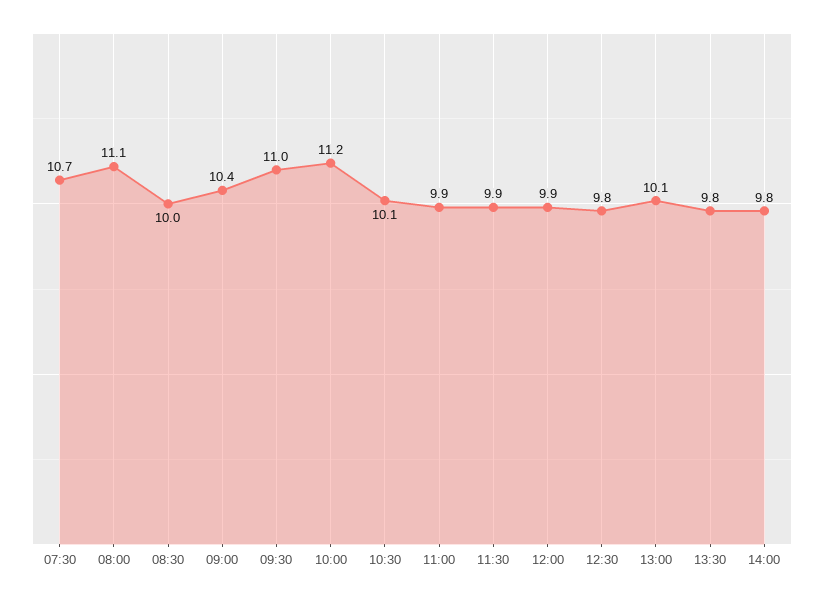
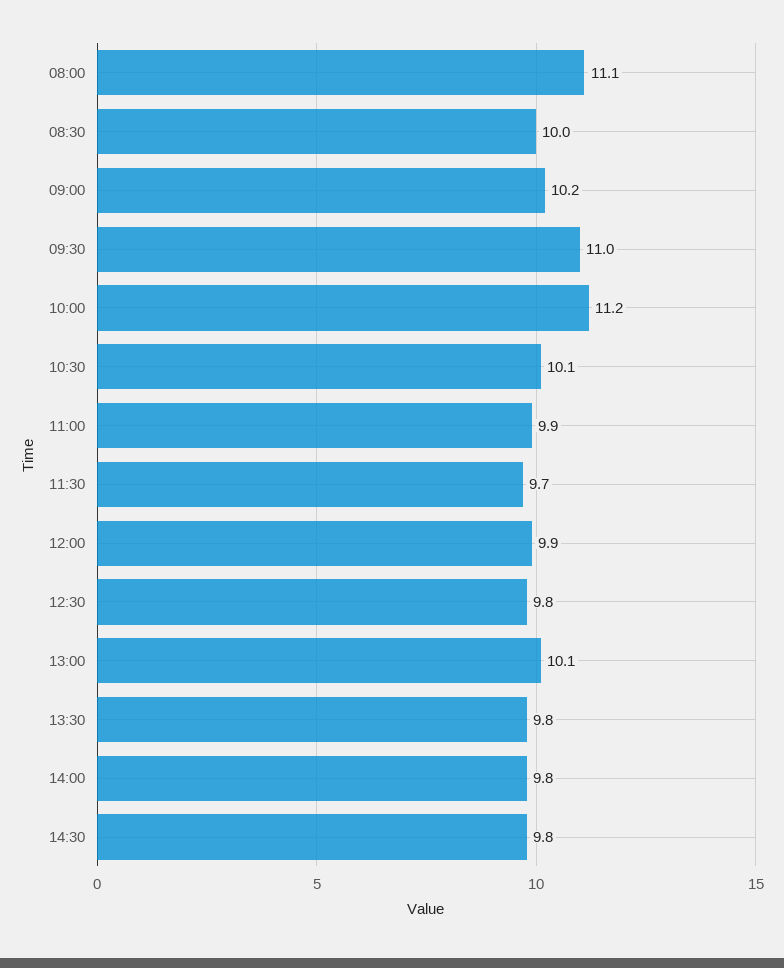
07:30: 10.7 -> none
09:00: 10.4 -> 10.2
11:30: 9.9 -> 9.7
14:30: none -> 9.8

